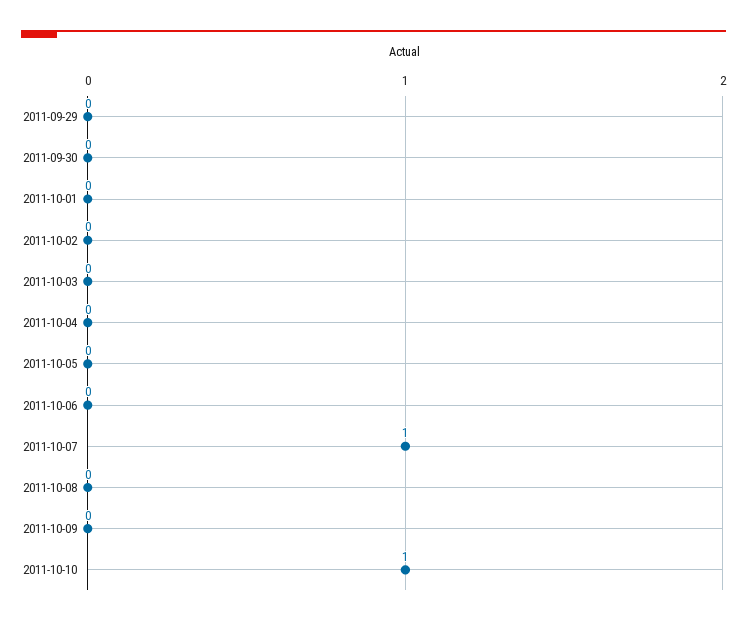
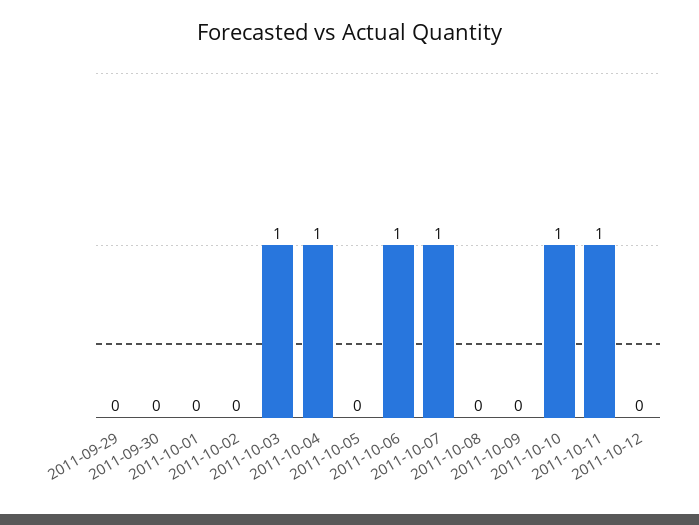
2011-10-03: 0 -> 1
2011-10-04: 0 -> 1
2011-10-06: 0 -> 1
2011-10-11: none -> 1
2011-10-12: none -> 0

